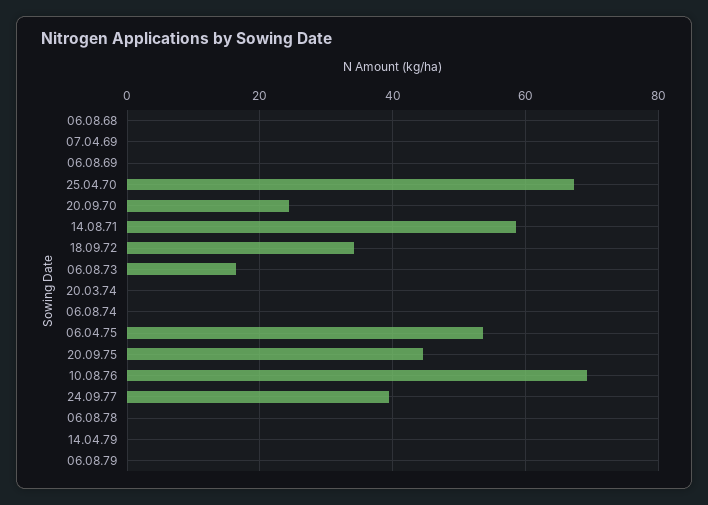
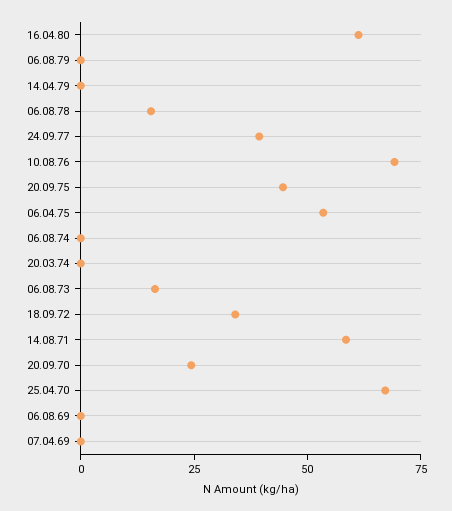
06.08.68: 0 -> none
06.08.78: 0 -> 15
16.04.80: none -> 60

